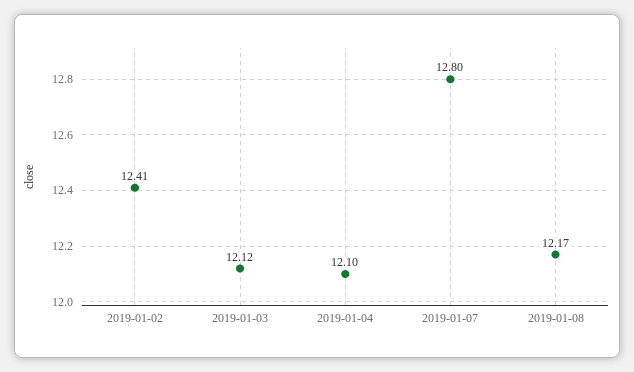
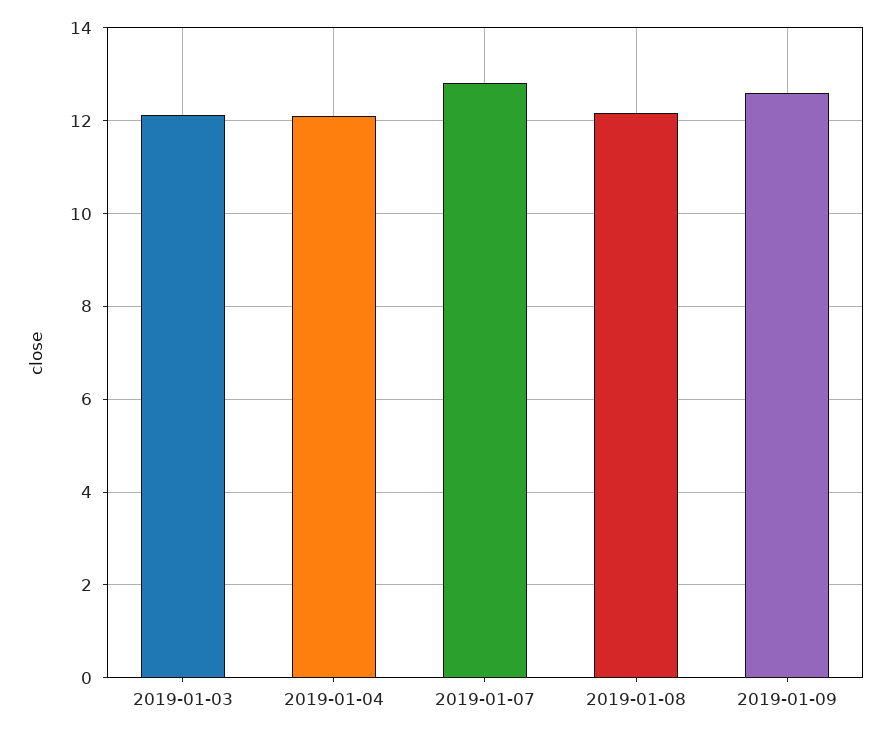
2019-01-02: 12.41 -> none
2019-01-09: none -> 12.6

